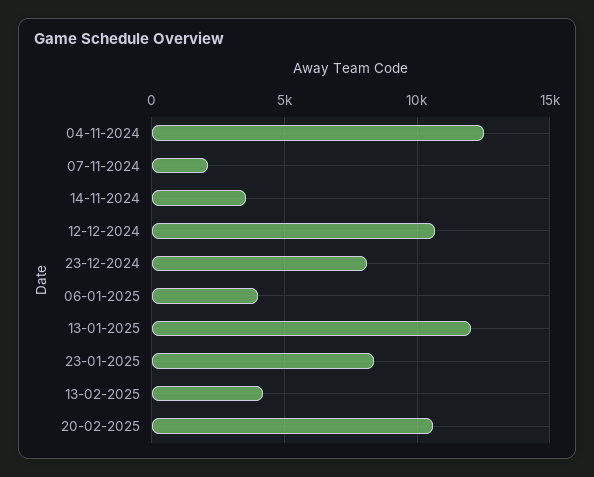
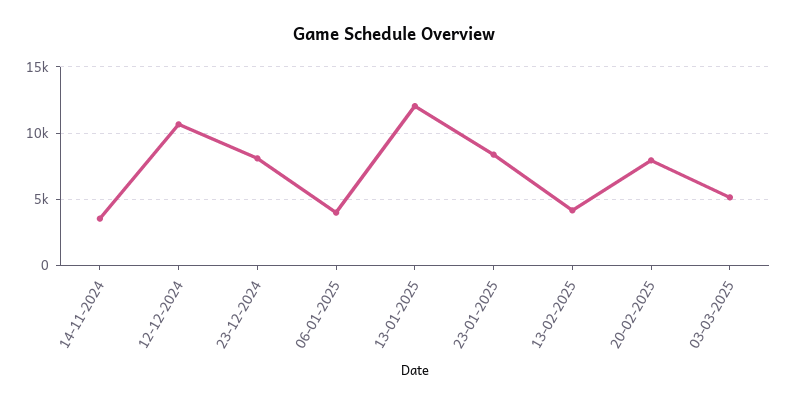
04-11-2024: 12500 -> none
07-11-2024: 2000 -> none
20-02-2025: 10500 -> 8000
03-03-2025: none -> 5000

